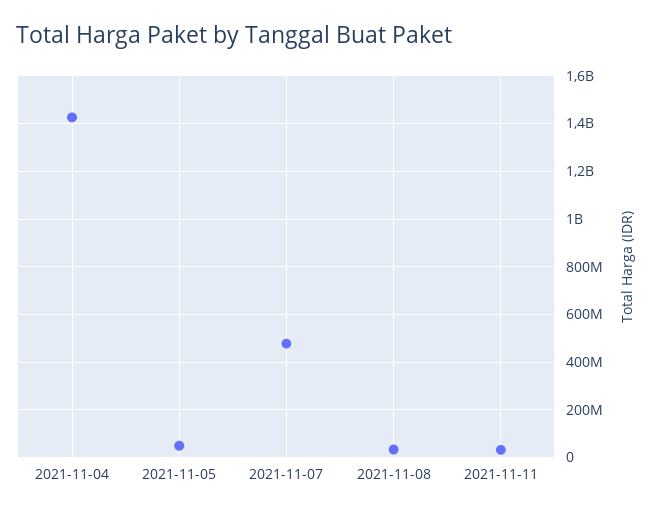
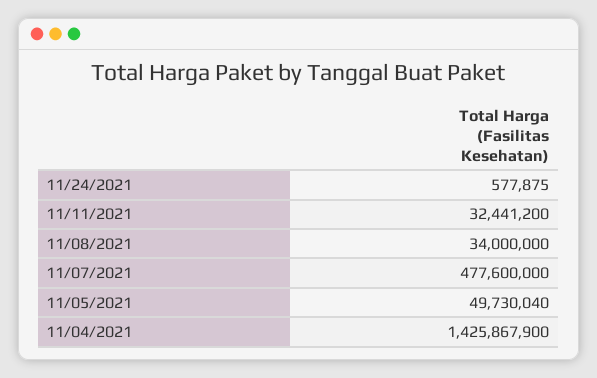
11/24/2021: none -> 577875

